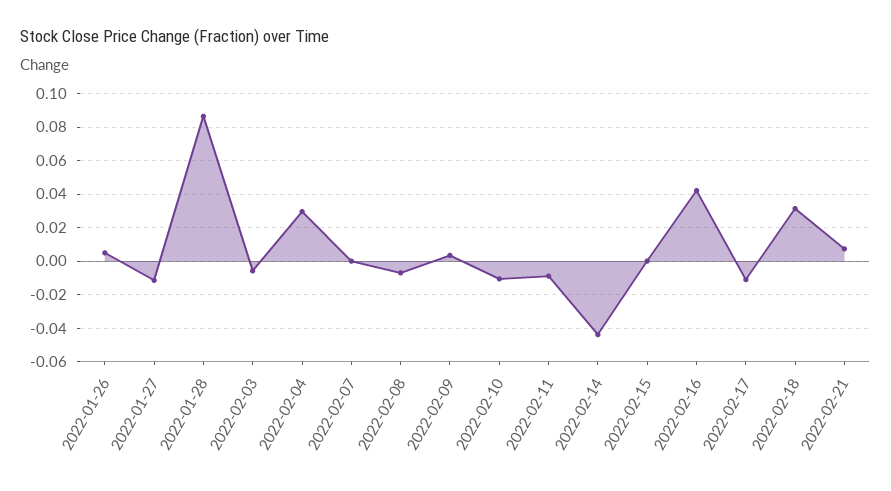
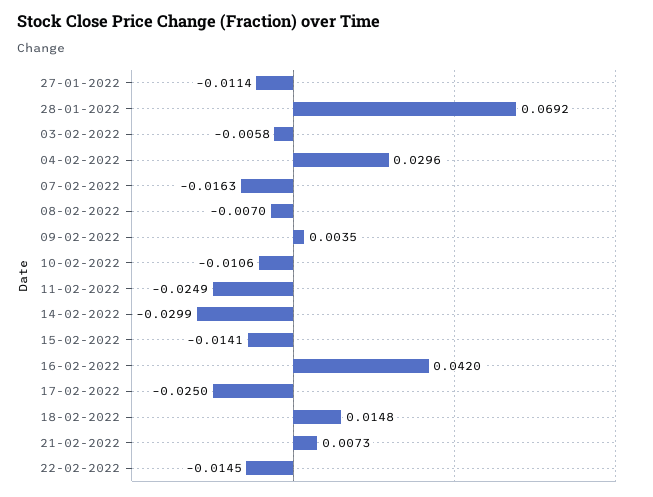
2022-01-26: 0.005 -> none
2022-01-28: 0.085 -> 0.0692
2022-02-07: 0 -> -0.0163
2022-02-11: -0.01 -> -0.0249
2022-02-14: -0.045 -> -0.0299
2022-02-15: 0 -> -0.0141
2022-02-17: -0.01 -> -0.025
2022-02-18: 0.03 -> 0.0148
22-02-2022: none -> -0.0145

